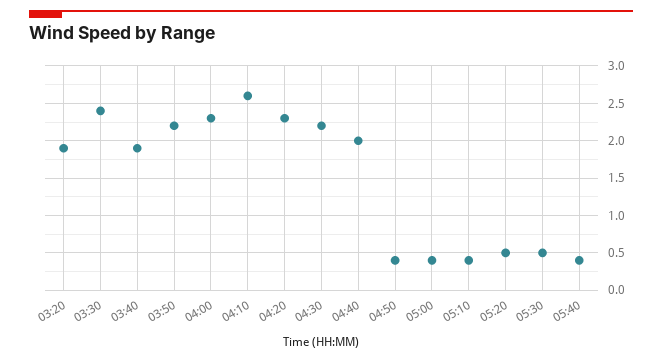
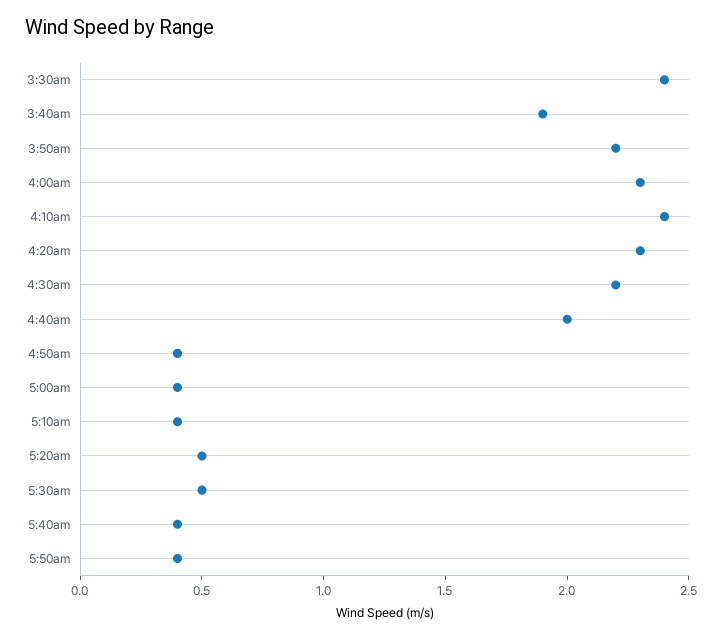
03:20: 1.9 -> none
04:10: 2.6 -> 2.4
5:50am: none -> 0.4

